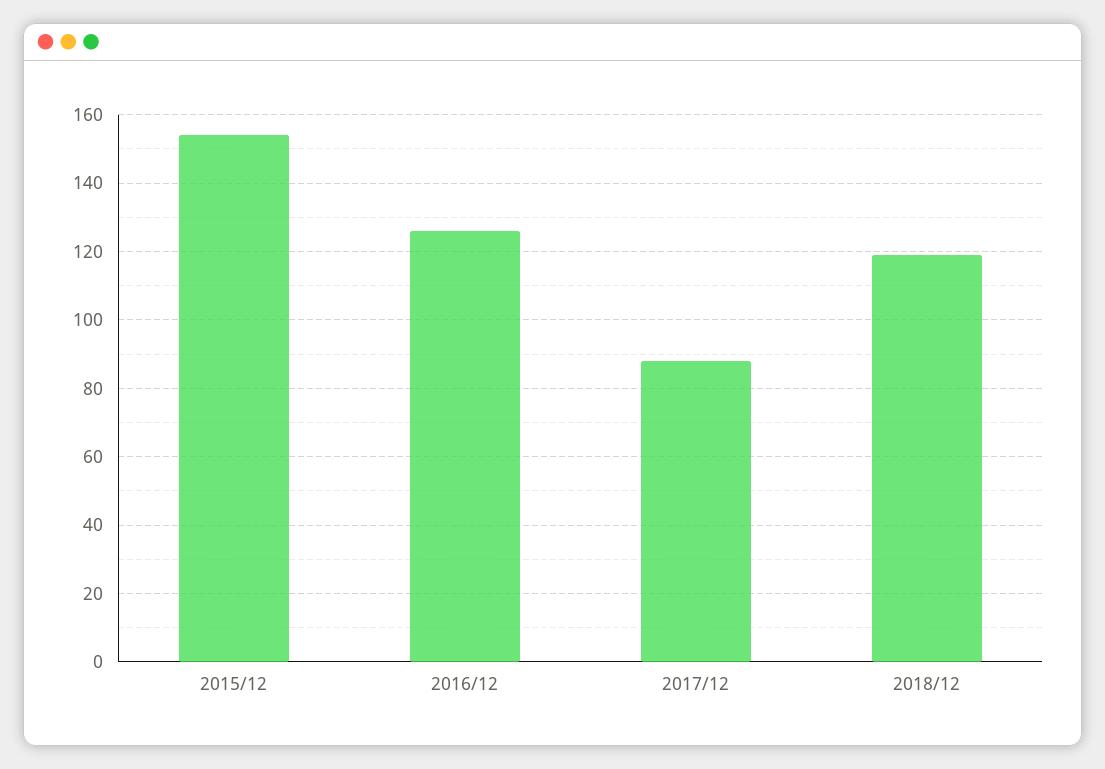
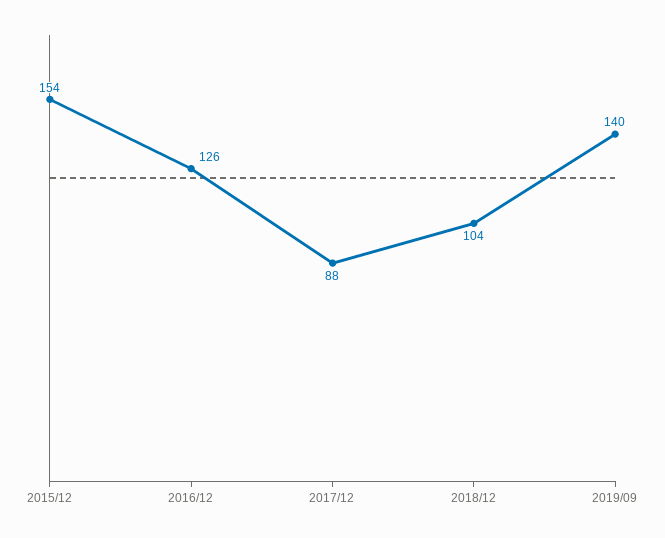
2018/12: 120 -> 104
2019/09: none -> 140

